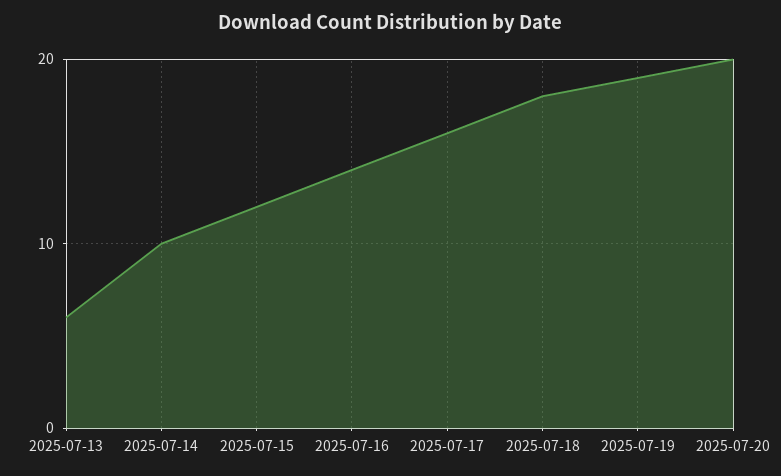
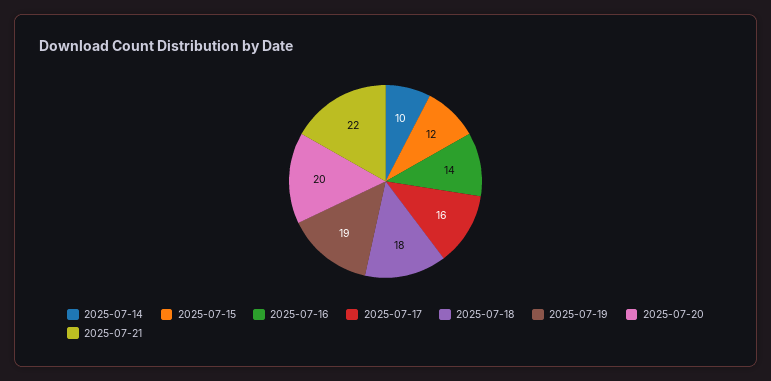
2025-07-13: 6 -> none
2025-07-21: none -> 22

